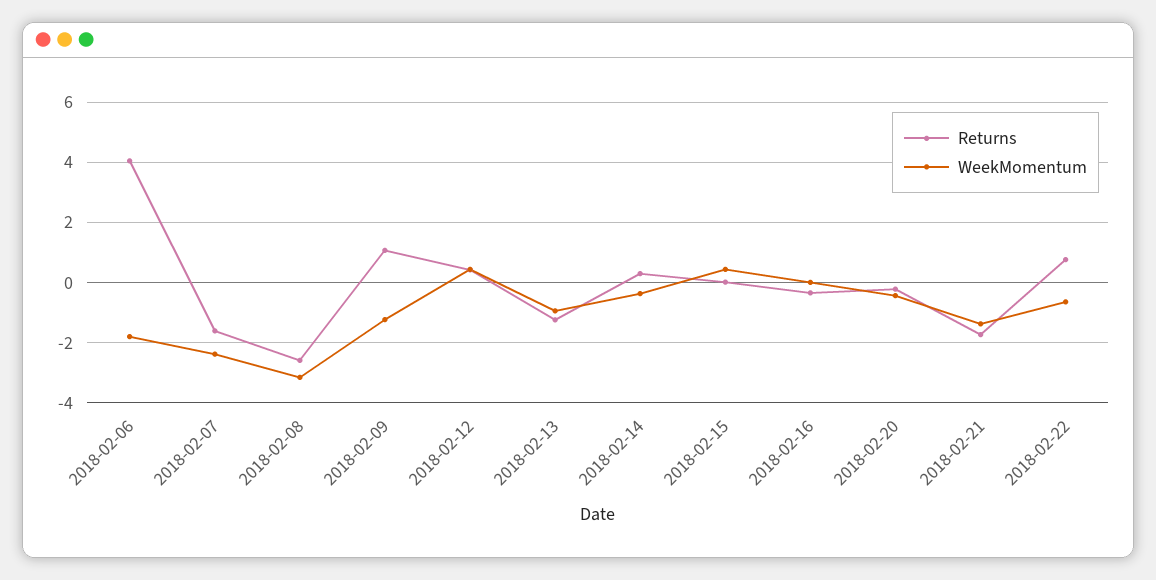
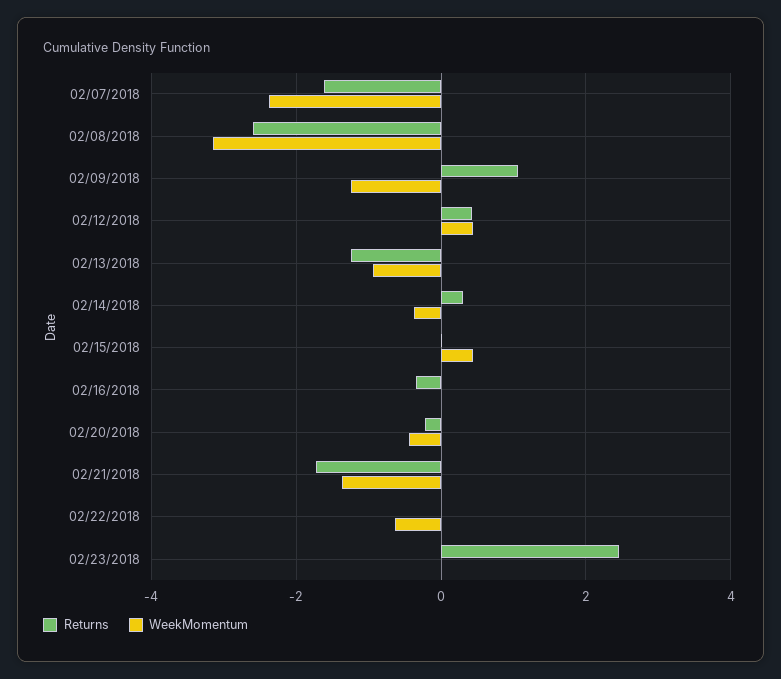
Returns, 2018-02-06: 4 -> none
WeekMomentum, 2018-02-06: -1.8 -> none
Returns, 2018-02-22: 0.8 -> 0
Returns, 02/23/2018: none -> 2.4
WeekMomentum, 02/23/2018: none -> 0

